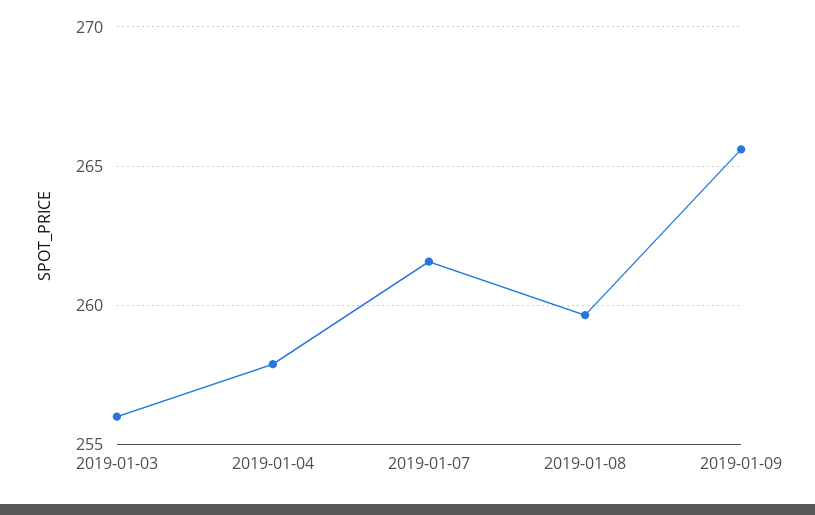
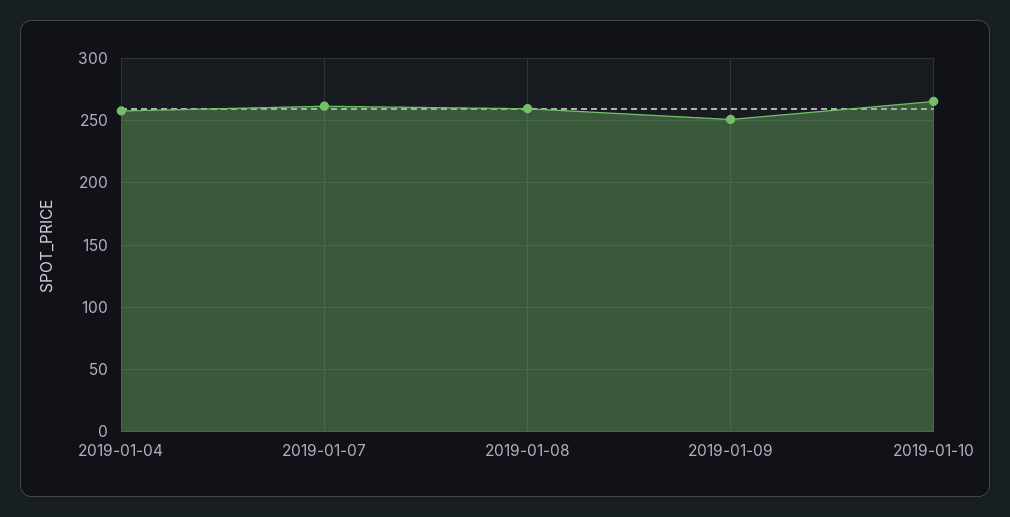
2019-01-03: 256 -> none
2019-01-09: 265.5 -> 250
2019-01-10: none -> 265

